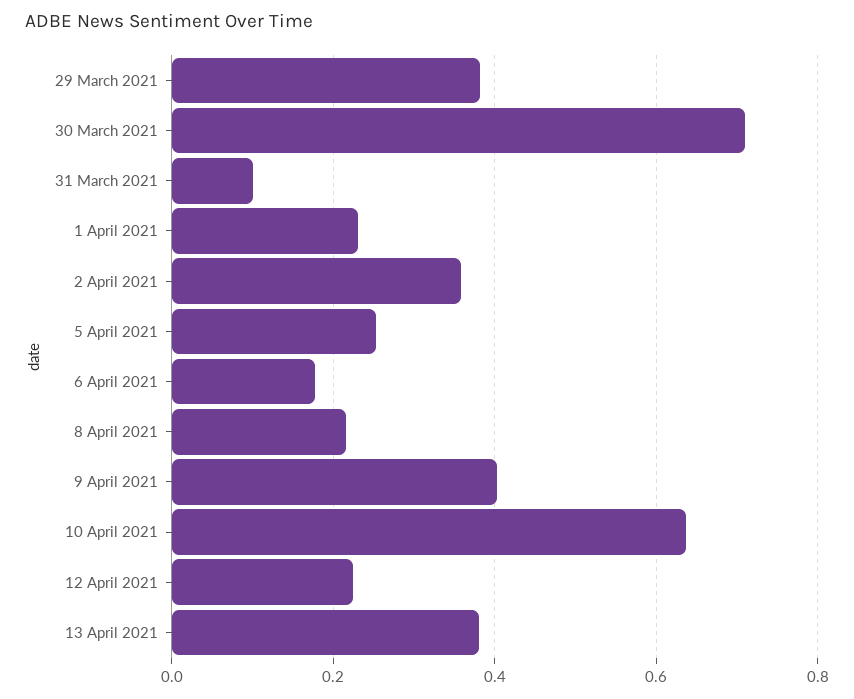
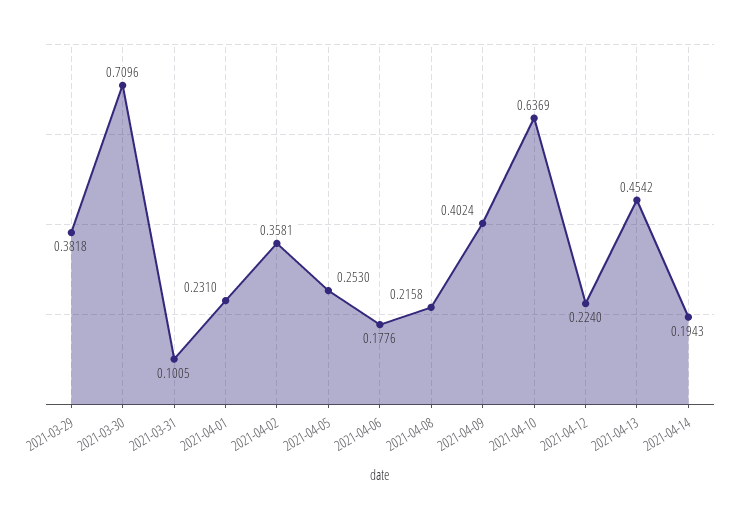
13 April 2021: 0.38 -> 0.4542
2021-04-14: none -> 0.1943

